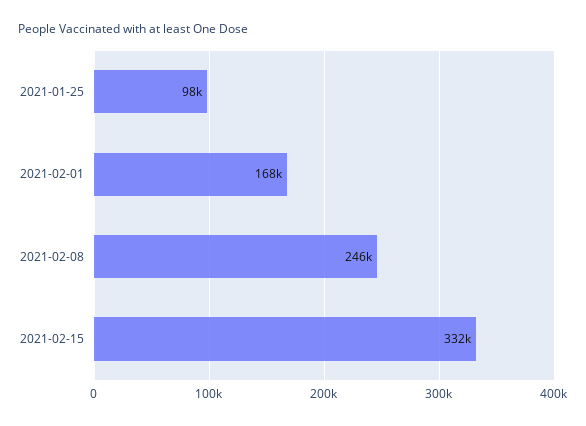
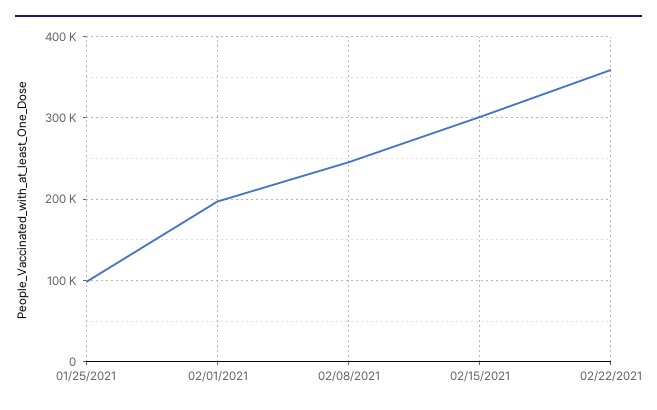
2021-02-01: 168000 -> 200000
2021-02-15: 332000 -> 300000
02/22/2021: none -> 360000

